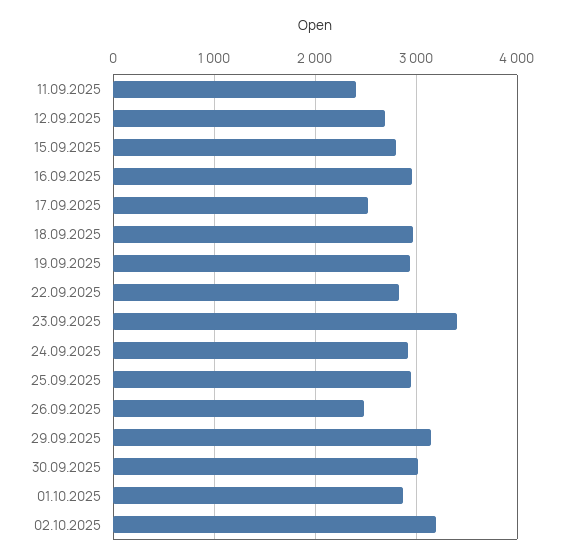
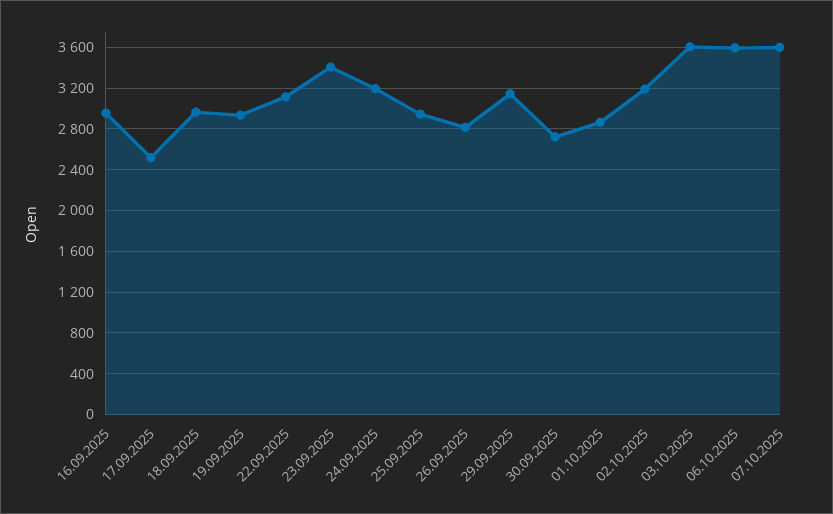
11.09.2025: 2400 -> none
12.09.2025: 2700 -> none
15.09.2025: 2800 -> none
22.09.2025: 2800 -> 3100
24.09.2025: 2900 -> 3200
26.09.2025: 2500 -> 2800
30.09.2025: 3000 -> 2700
03.10.2025: none -> 3600
06.10.2025: none -> 3600
07.10.2025: none -> 3600

